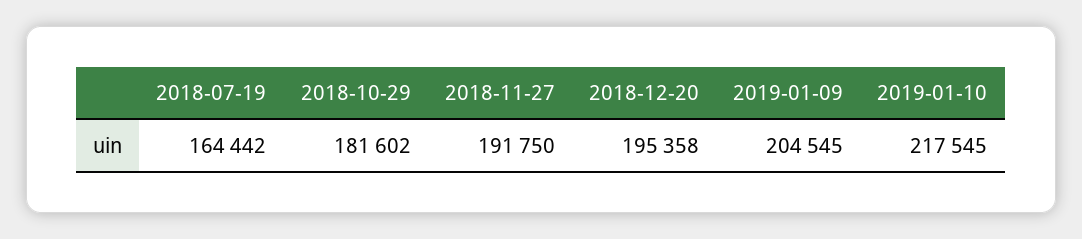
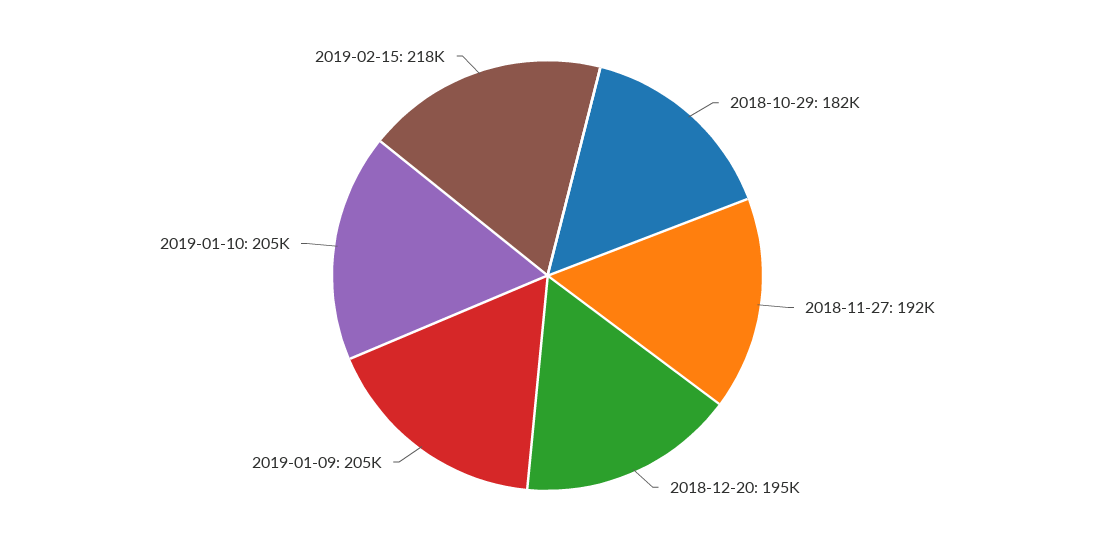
2018-07-19: 164442 -> none
2019-01-10: 217545 -> 205000
2019-02-15: none -> 218000

